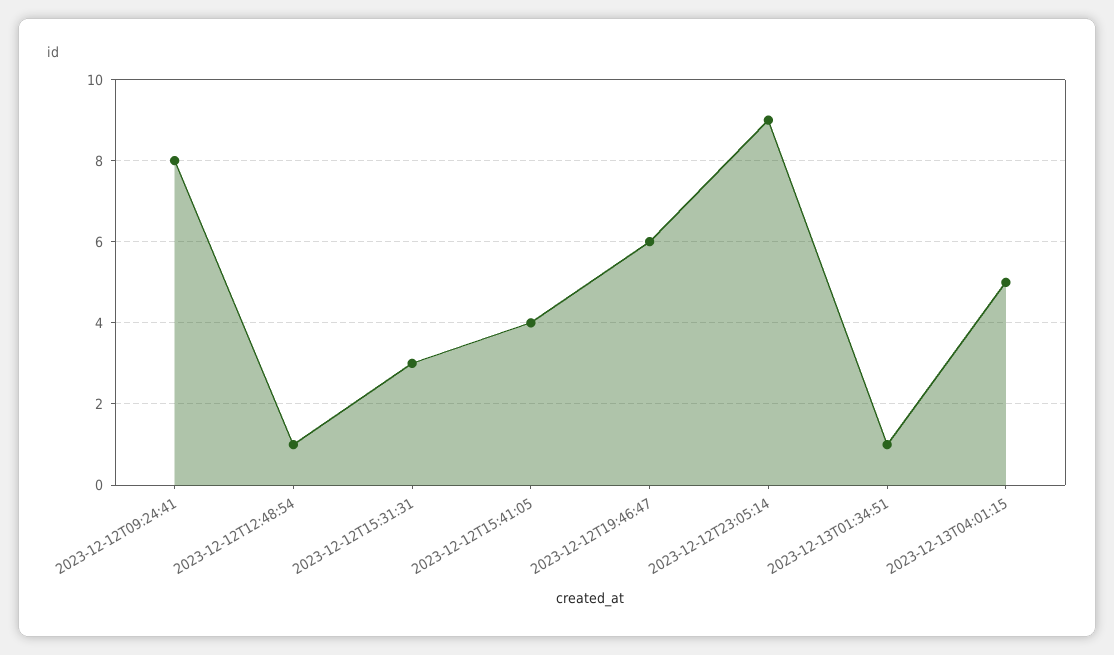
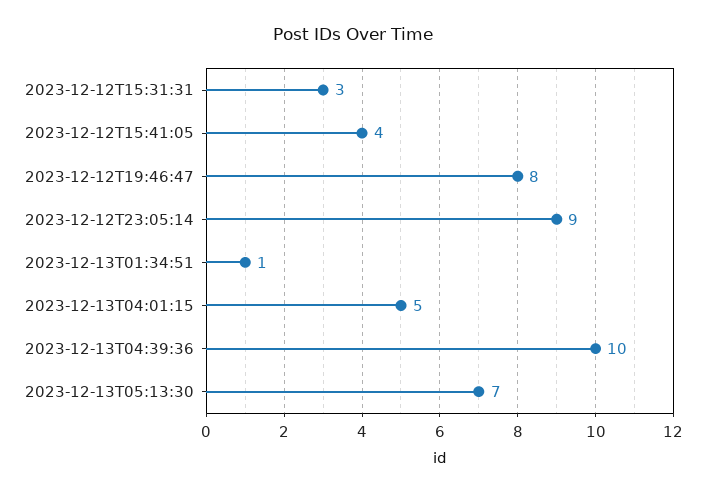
2023-12-12T09:24:41: 8 -> none
2023-12-12T12:48:54: 1 -> none
2023-12-12T19:46:47: 6 -> 8
2023-12-13T04:39:36: none -> 10
2023-12-13T05:13:30: none -> 7

